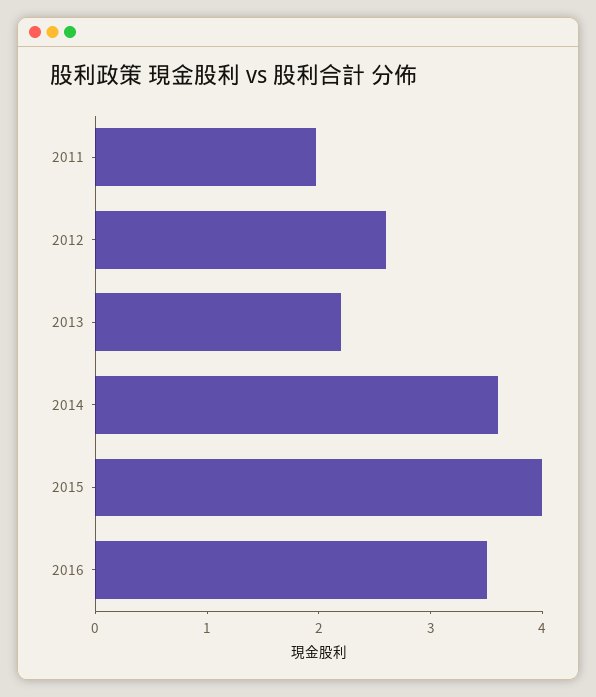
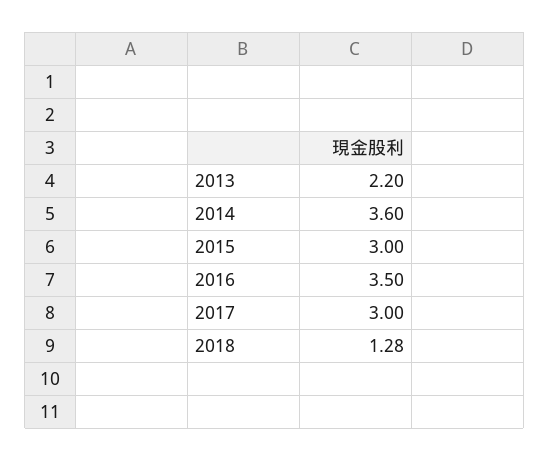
2011: 2 -> none
2012: 2.6 -> none
2015: 4 -> 3
2017: none -> 3
2018: none -> 1.28

